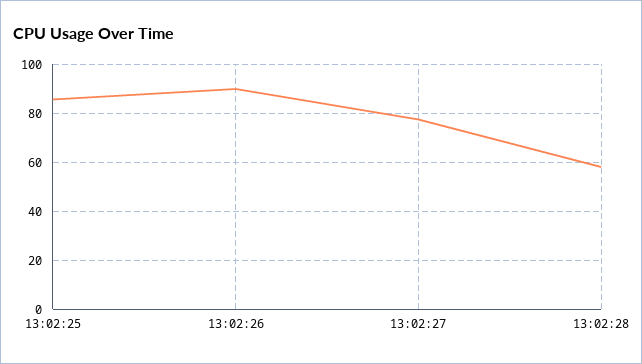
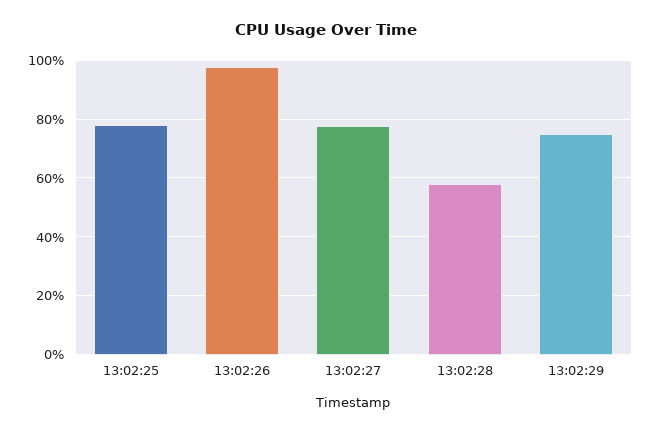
13:02:25: 85 -> 77.5
13:02:26: 90 -> 97.5
13:02:29: none -> 75

